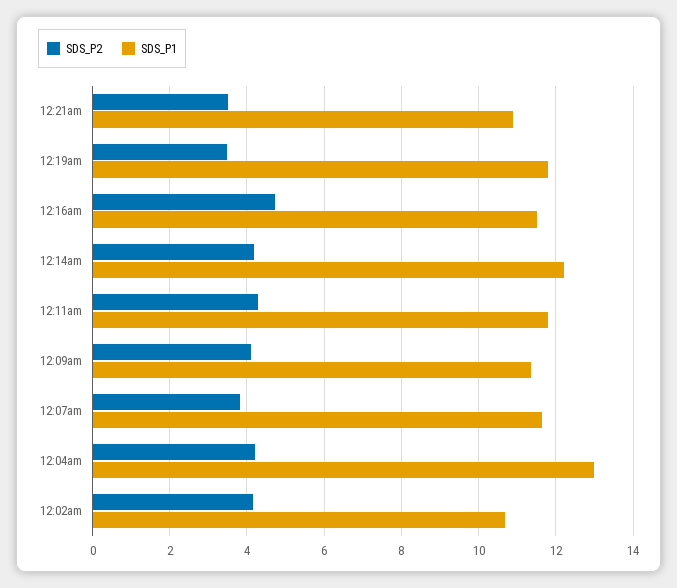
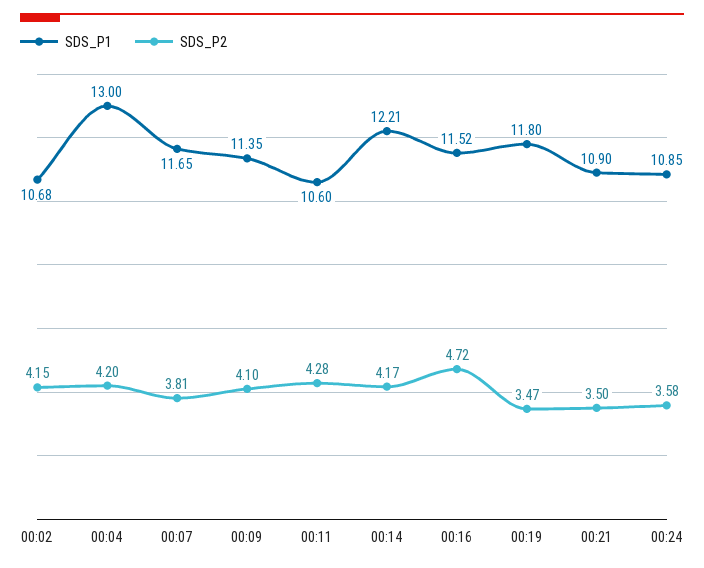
SDS_P1, 12:11am: 11.8 -> 10.6
SDS_P1, 00:24: none -> 10.85
SDS_P2, 00:24: none -> 3.58

